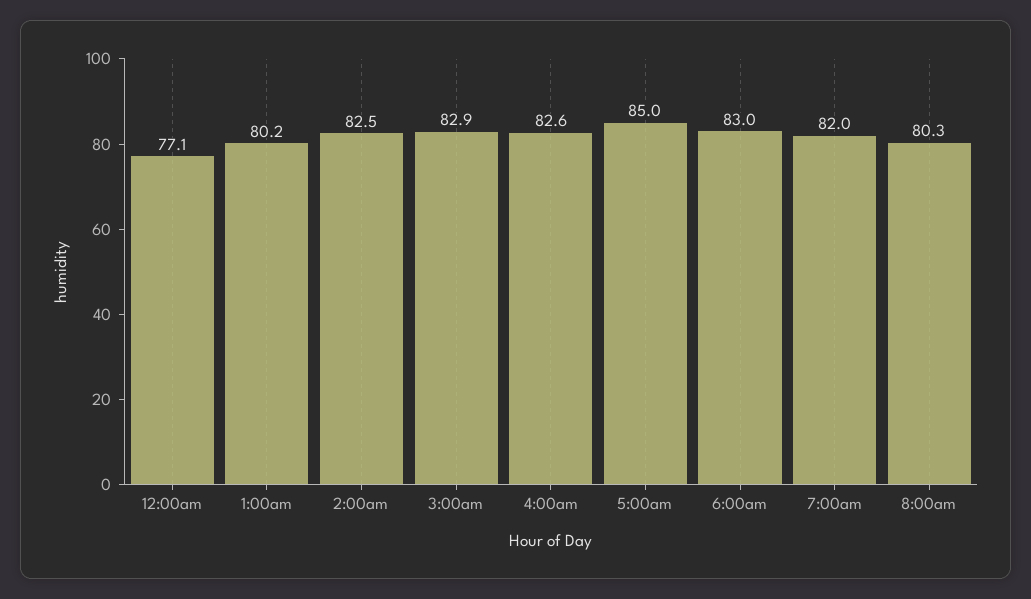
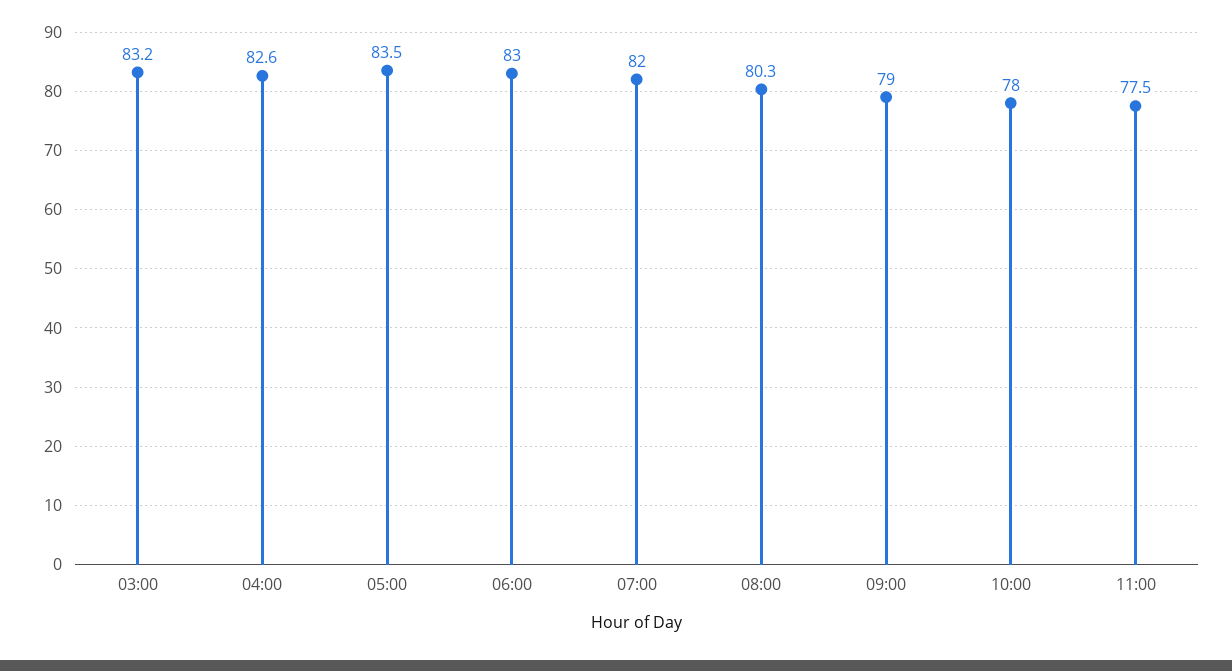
12:00am: 77.1 -> none
1:00am: 80.2 -> none
2:00am: 82.5 -> none
3:00am: 82.9 -> 83.2
5:00am: 85 -> 83.5
09:00: none -> 79
10:00: none -> 78
11:00: none -> 77.5

